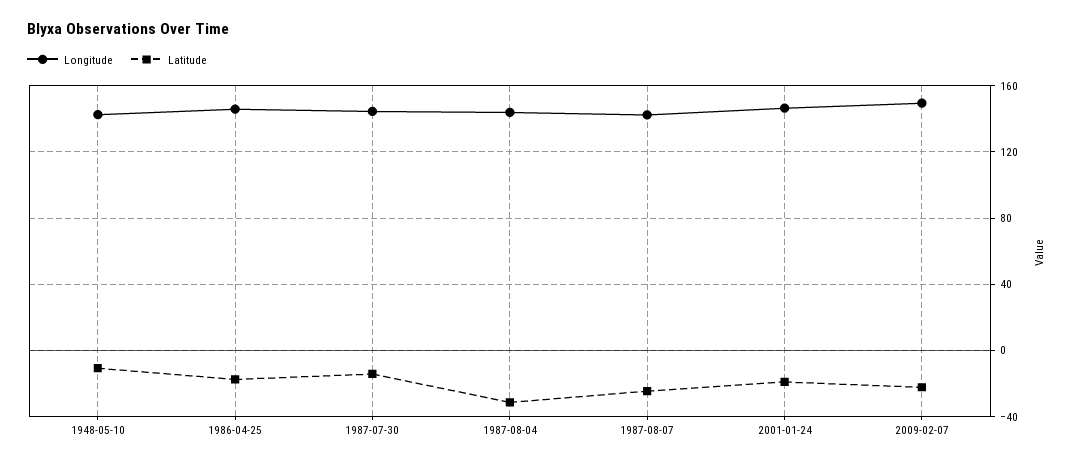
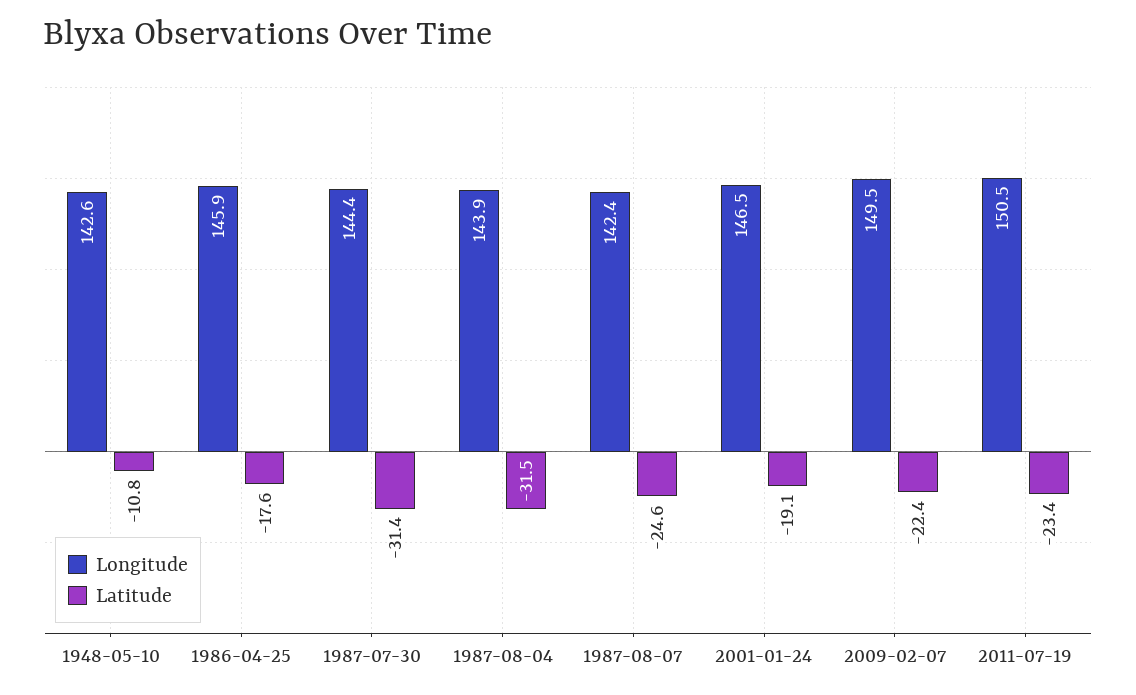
Latitude, 1987-07-30: -15 -> -31.4
Longitude, 2011-07-19: none -> 150.5
Latitude, 2011-07-19: none -> -23.4

